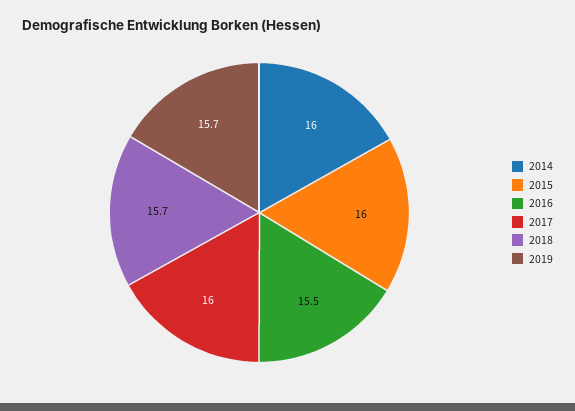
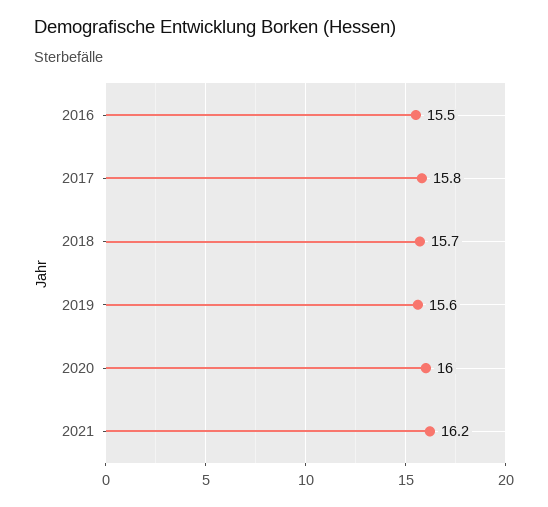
2014: 16 -> none
2015: 16 -> none
2017: 16 -> 15.8
2019: 15.7 -> 15.6
2020: none -> 16
2021: none -> 16.2

